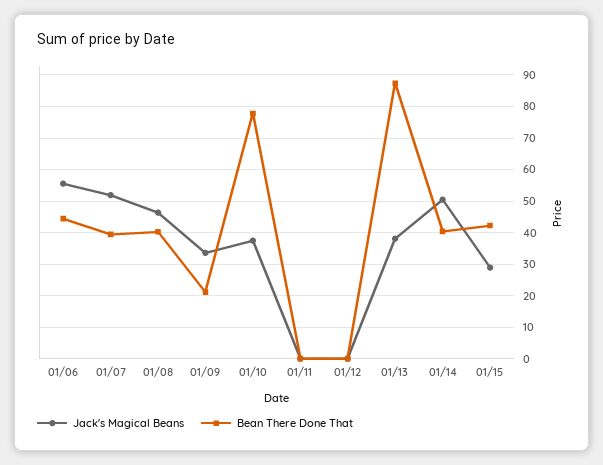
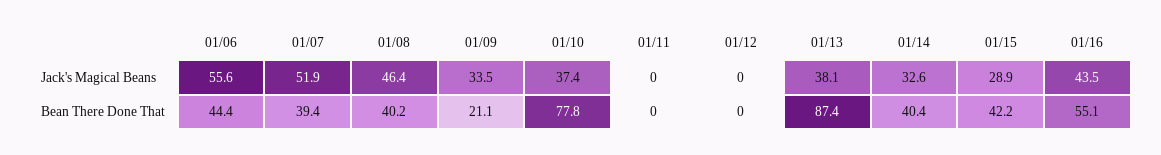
Jack's Magical Beans, 01/14: 50 -> 32.6
Jack's Magical Beans, 01/16: none -> 43.5
Bean There Done That, 01/16: none -> 55.1

